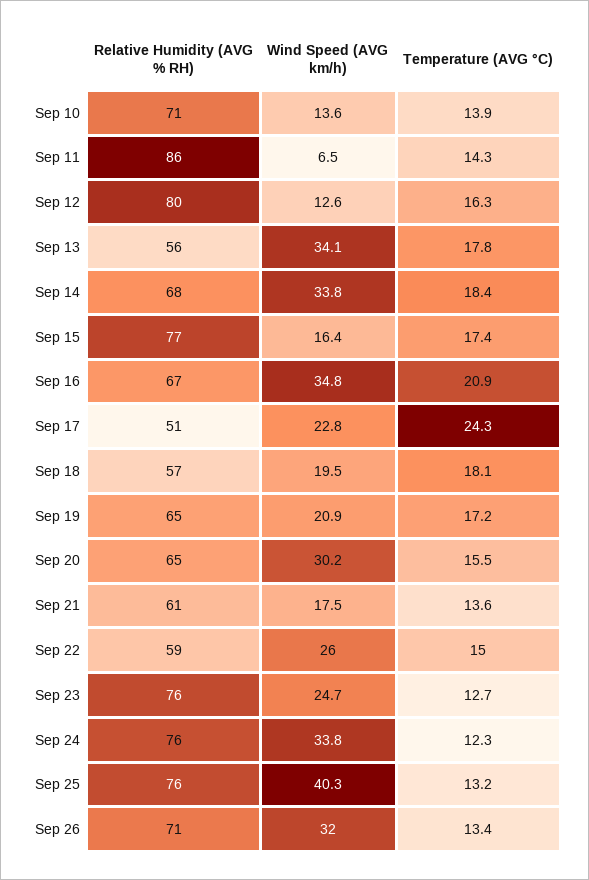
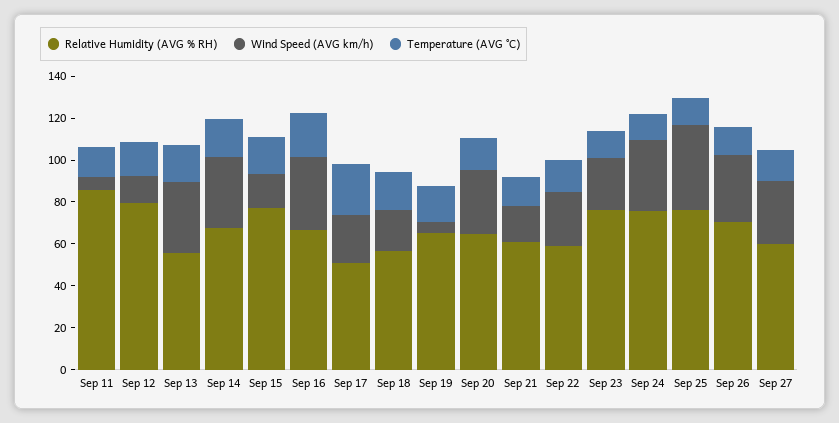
Relative Humidity (AVG % RH), Sep 10: 71 -> none
Wind Speed (AVG km/h), Sep 10: 13.6 -> none
Temperature (AVG °C), Sep 10: 13.9 -> none
Wind Speed (AVG km/h), Sep 19: 20.9 -> 5
Relative Humidity (AVG % RH), Sep 27: none -> 60
Wind Speed (AVG km/h), Sep 27: none -> 30
Temperature (AVG °C), Sep 27: none -> 15

